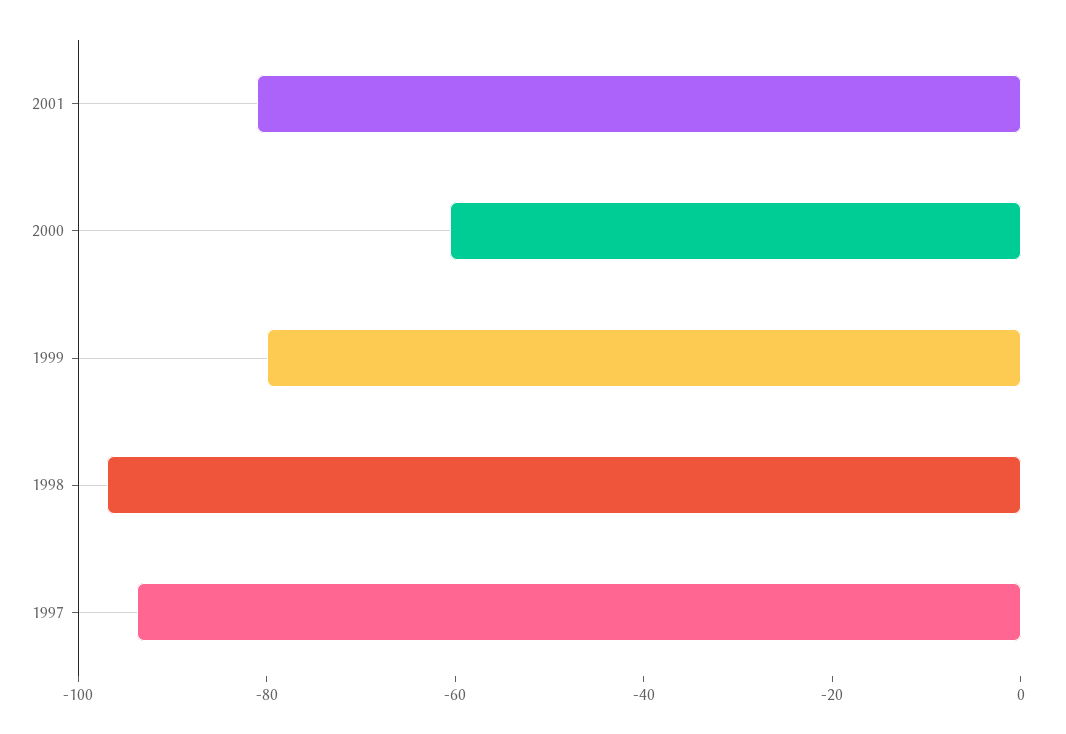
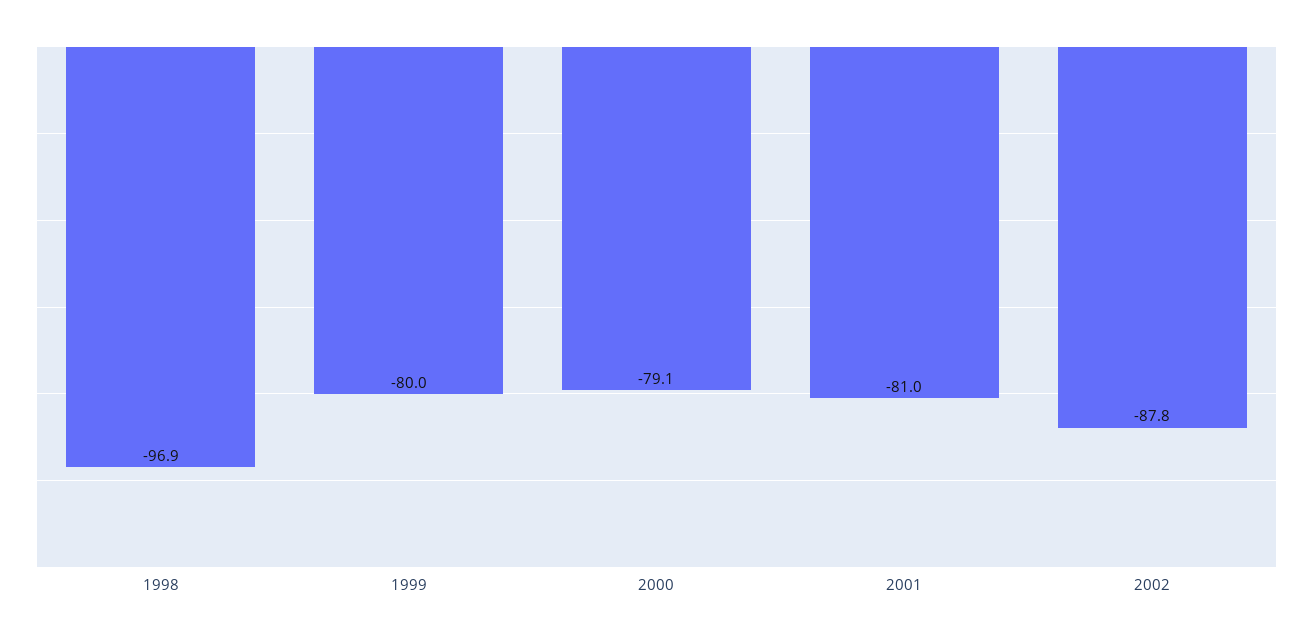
2000: -60 -> -79.1
1997: -95 -> none
2002: none -> -87.8

